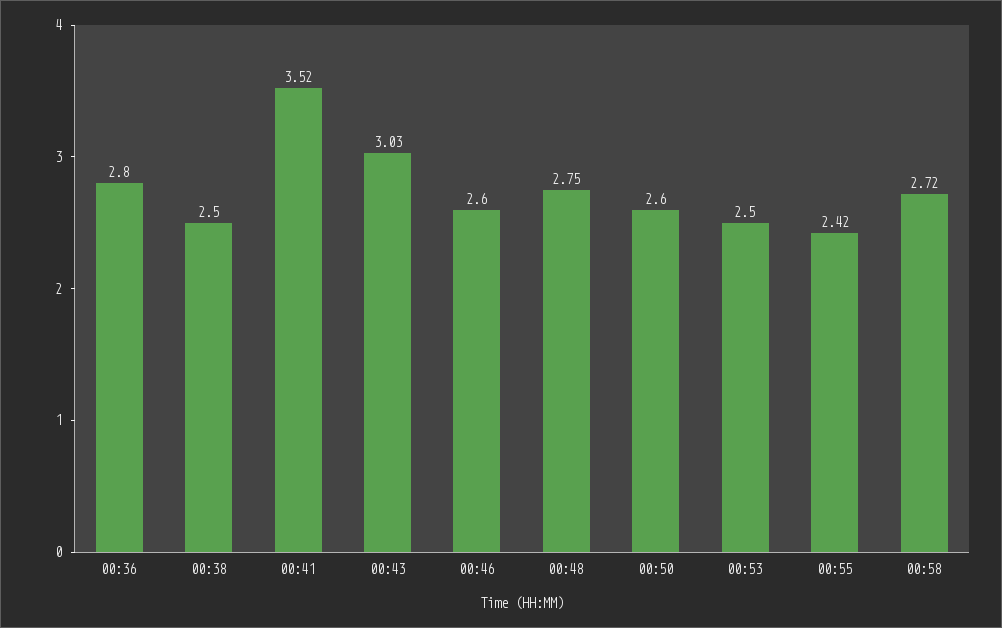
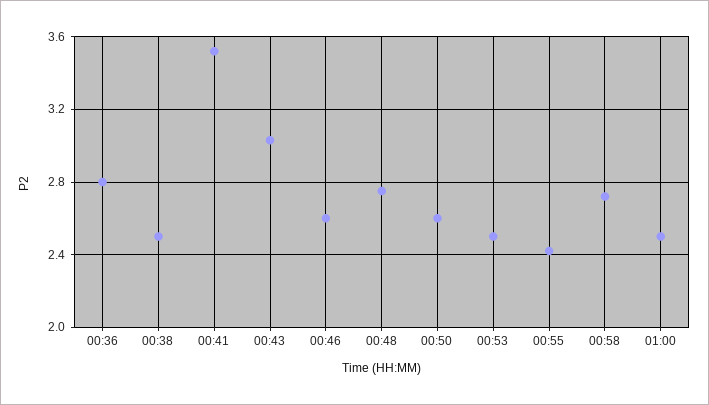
01:00: none -> 2.5

